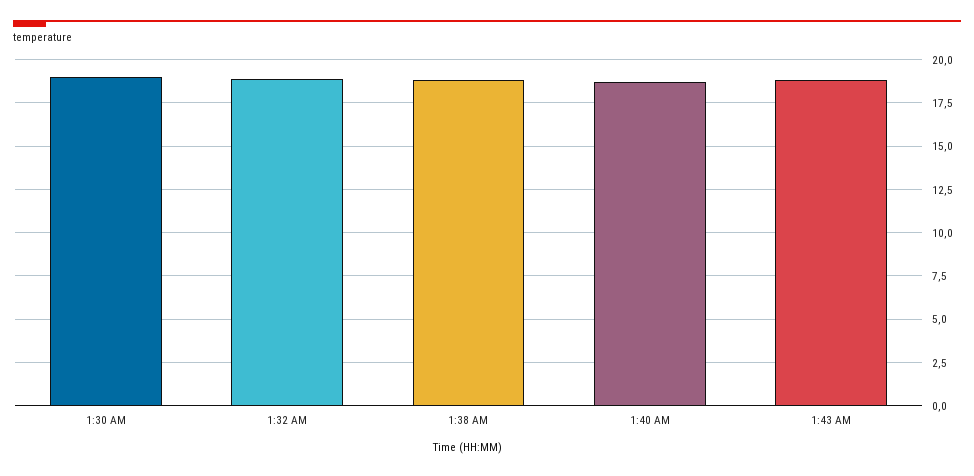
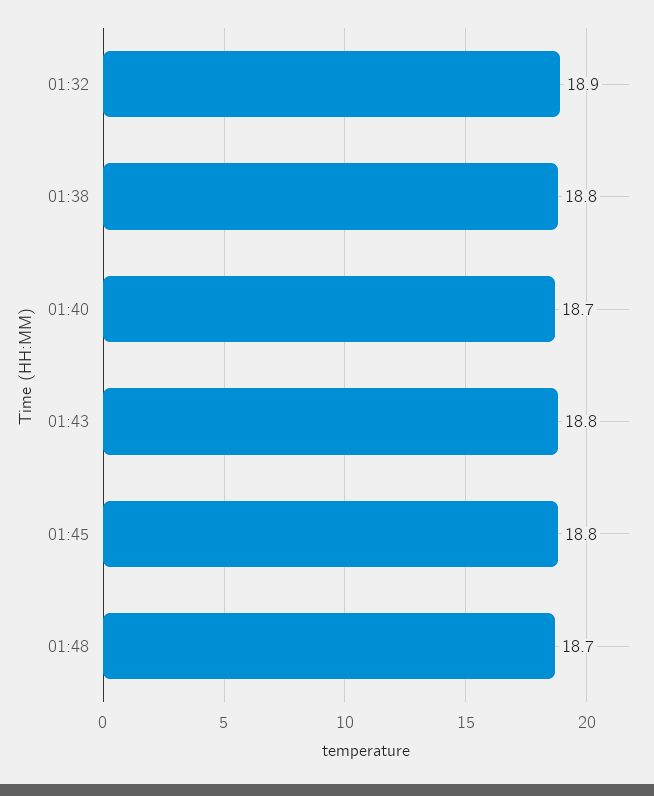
1:30 AM: 19 -> none
01:45: none -> 18.8
01:48: none -> 18.7

